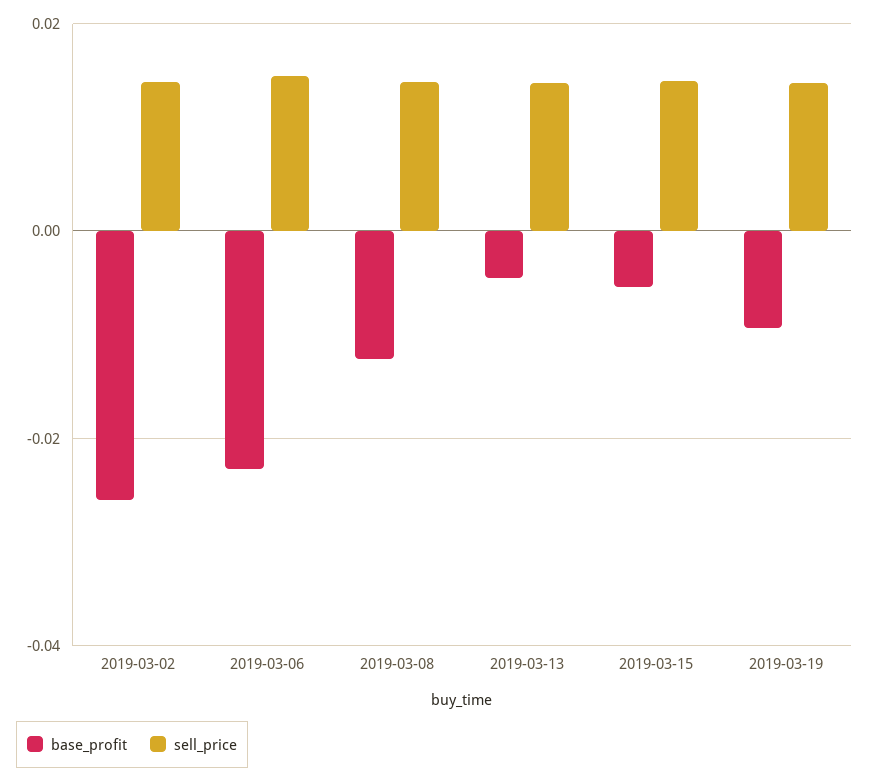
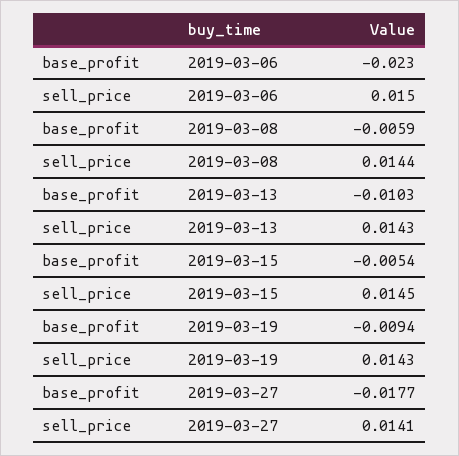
base_profit, 2019-03-02: -0.026 -> none
sell_price, 2019-03-02: 0.014 -> none
base_profit, 2019-03-08: -0.012 -> -0.0059
base_profit, 2019-03-13: -0.004 -> -0.0103
base_profit, 2019-03-27: none -> -0.0177
sell_price, 2019-03-27: none -> 0.0141

